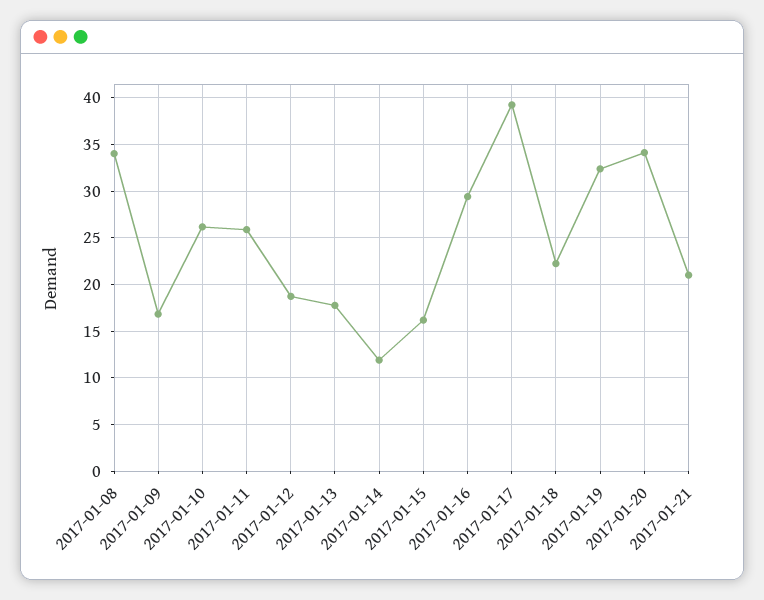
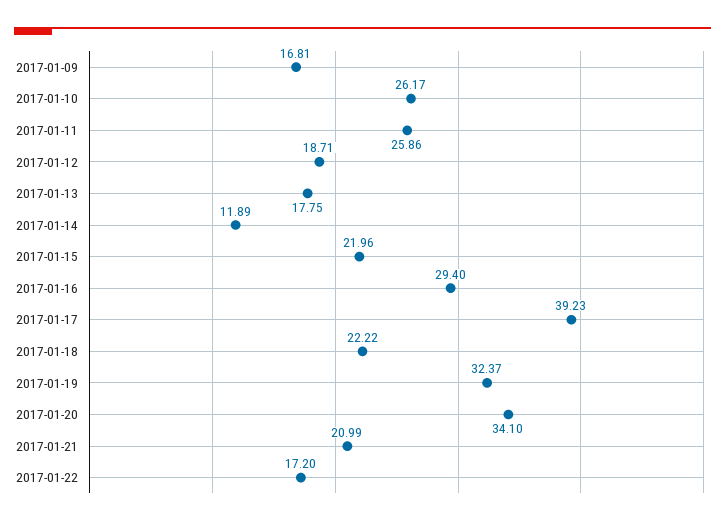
2017-01-08: 34 -> none
2017-01-15: 16 -> 21.96
2017-01-22: none -> 17.2

